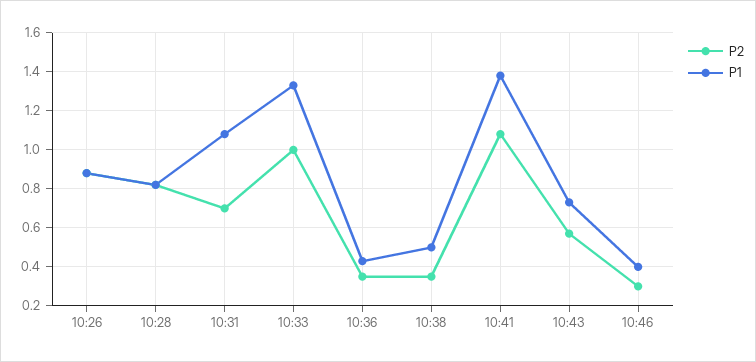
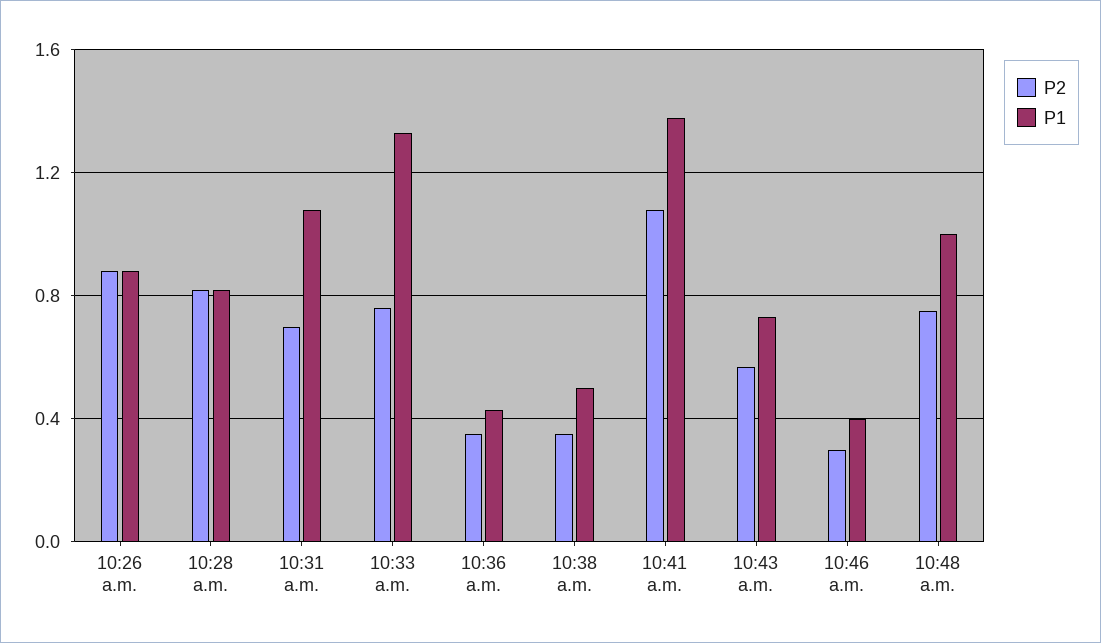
P2, 10:33: 1 -> 0.75
P2, 10:48 a.m.: none -> 0.75
P1, 10:48 a.m.: none -> 1

